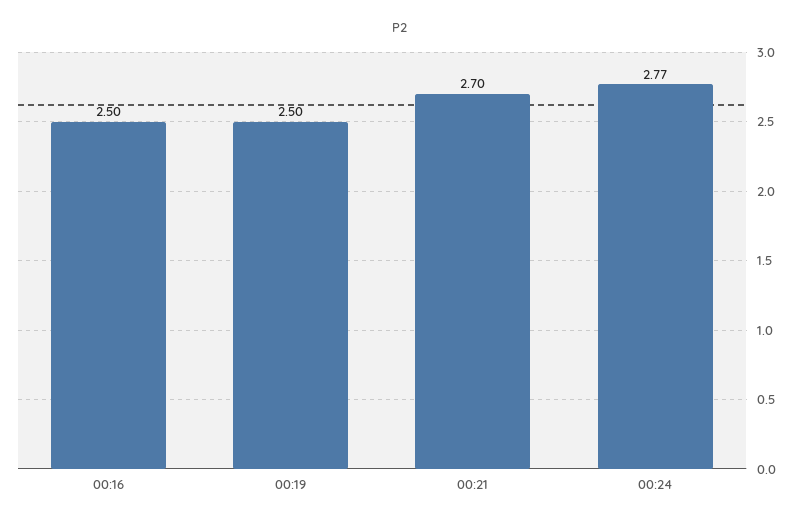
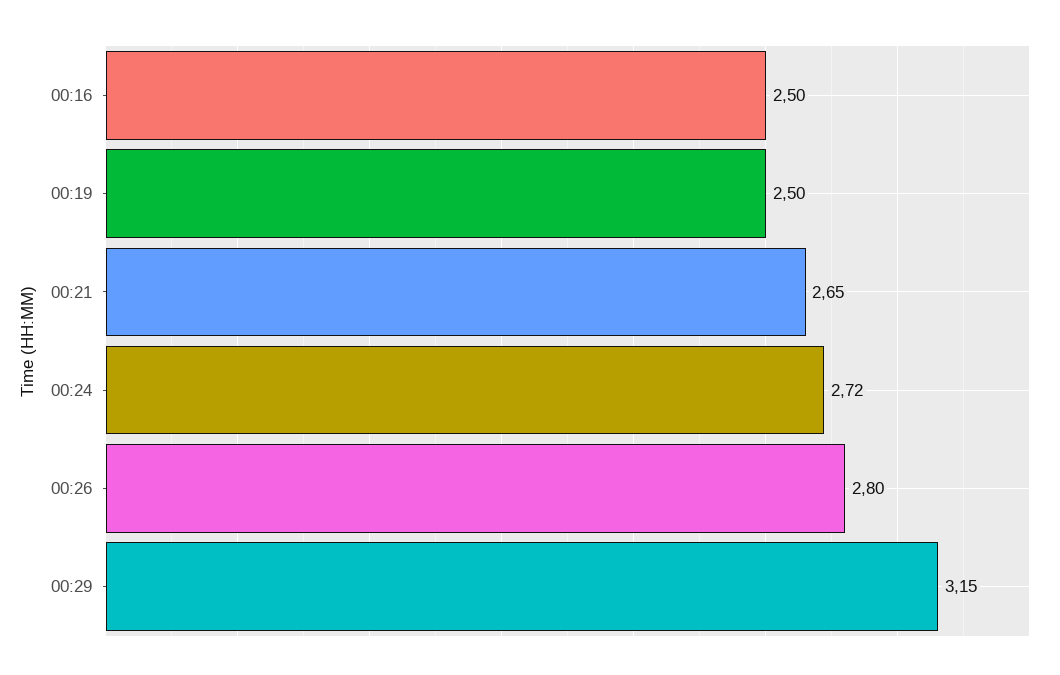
00:21: 2.7 -> 2.65
00:24: 2.77 -> 2.72
00:26: none -> 2.8
00:29: none -> 3.15

